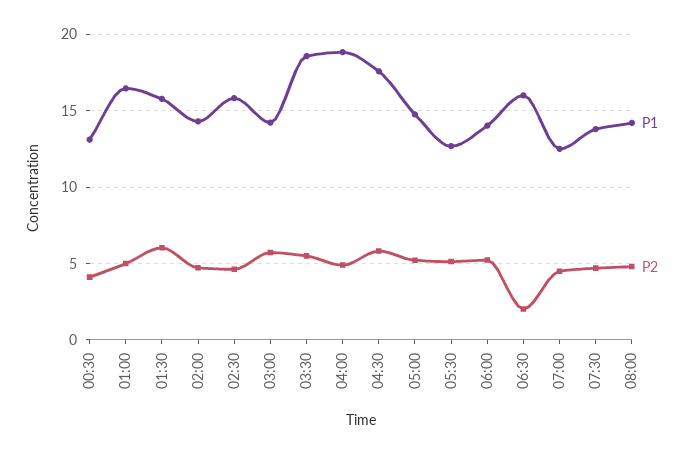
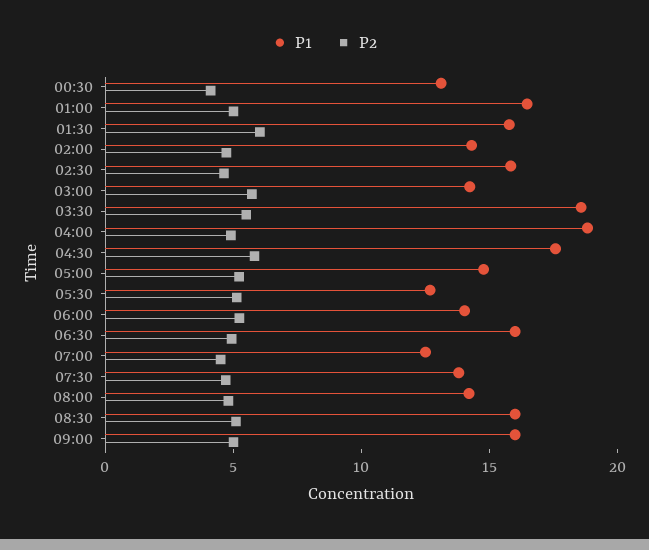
P2, 06:30: 2 -> 5
P1, 08:30: none -> 16
P2, 08:30: none -> 5
P1, 09:00: none -> 16
P2, 09:00: none -> 5

